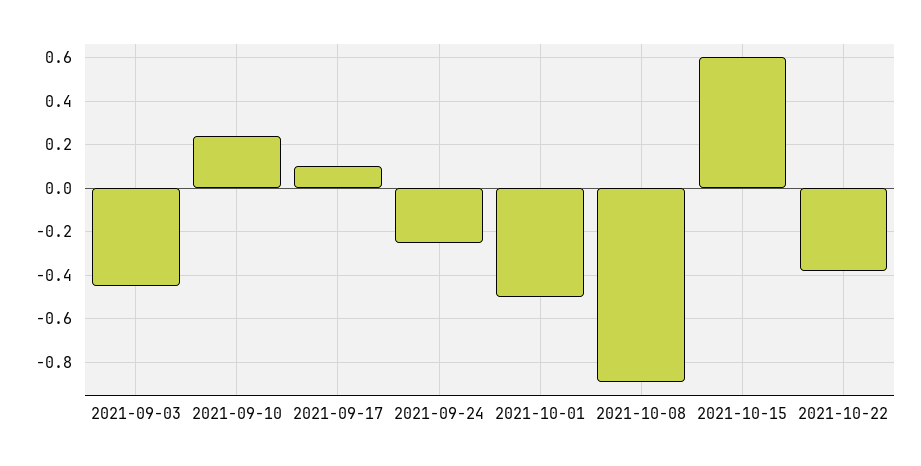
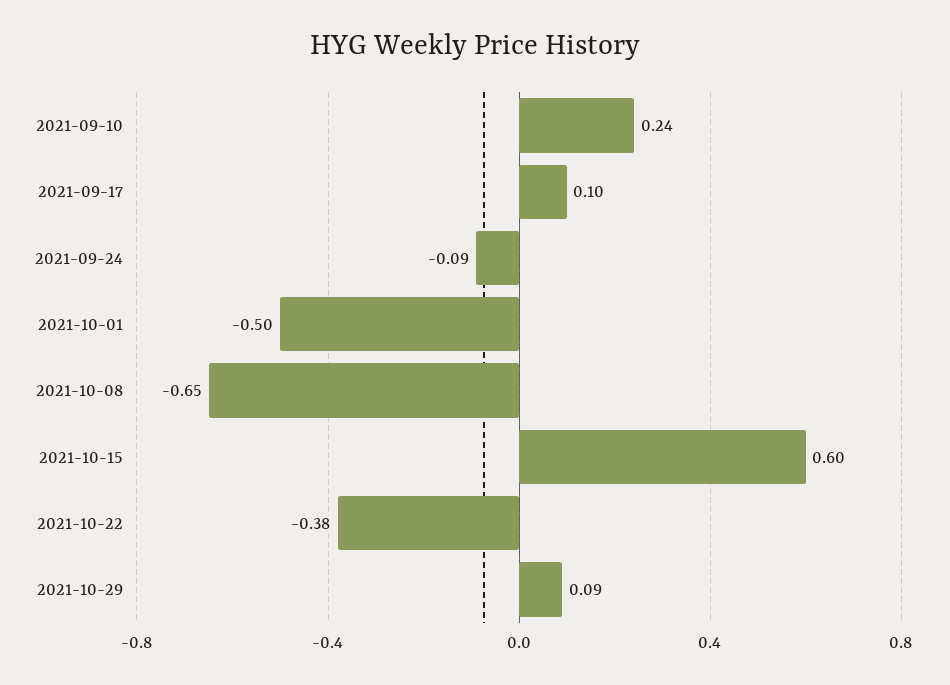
2021-09-03: -0.45 -> none
2021-09-24: -0.25 -> -0.09
2021-10-08: -0.9 -> -0.65
2021-10-29: none -> 0.09

